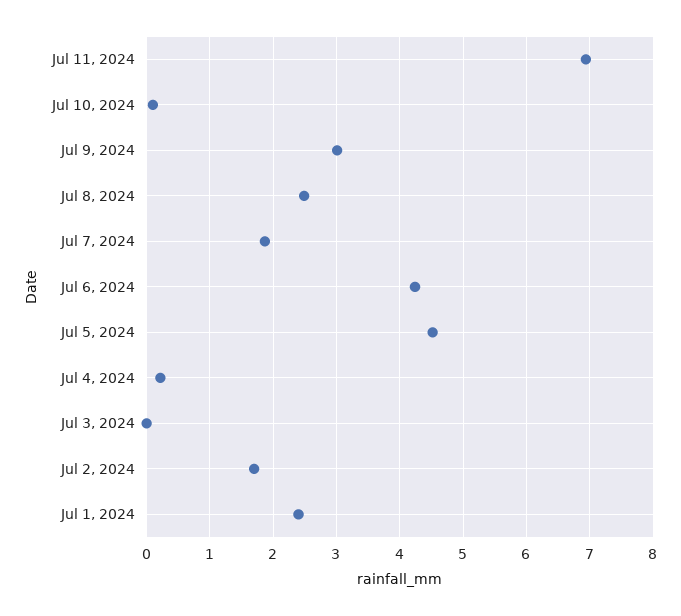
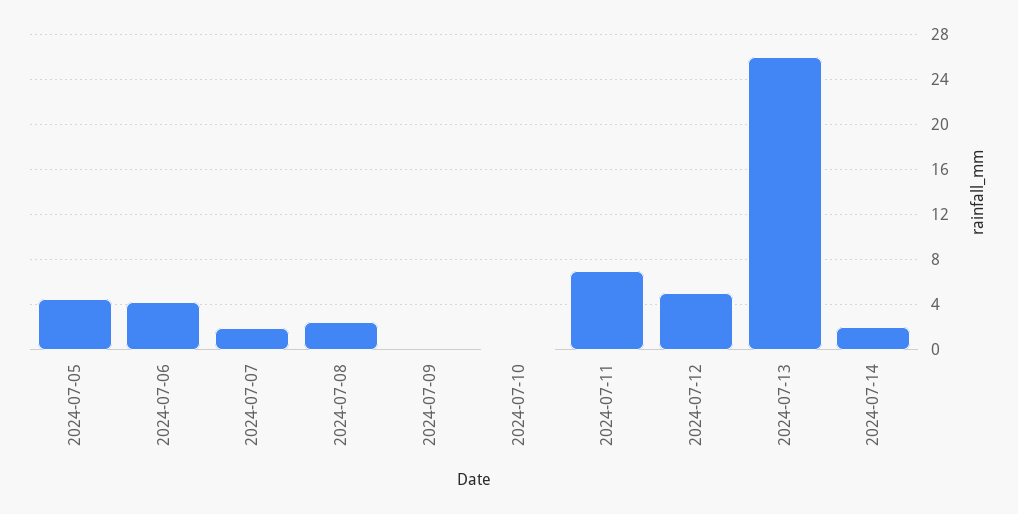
Jul 9, 2024: 3 -> 0
Jul 4, 2024: 0.2 -> none
Jul 3, 2024: 0 -> none
Jul 2, 2024: 1.7 -> none
Jul 1, 2024: 2.4 -> none
2024-07-12: none -> 5
2024-07-13: none -> 26
2024-07-14: none -> 2

